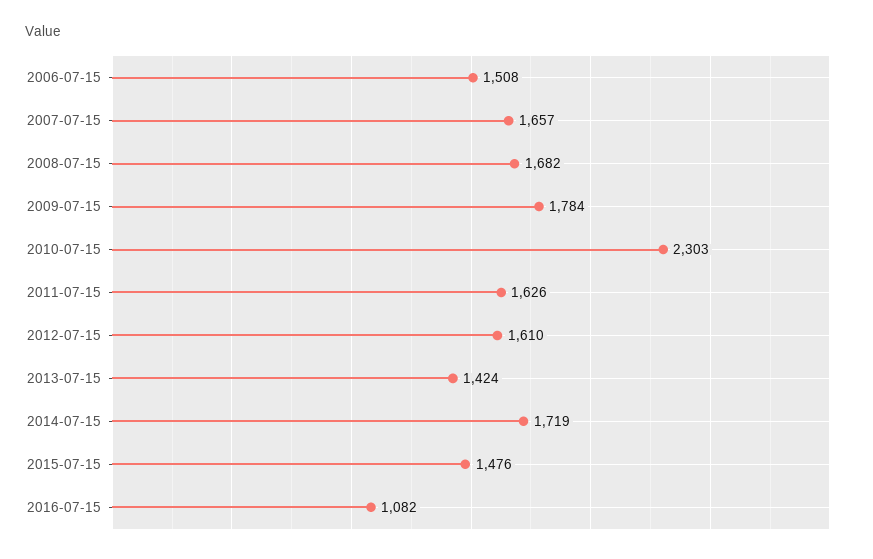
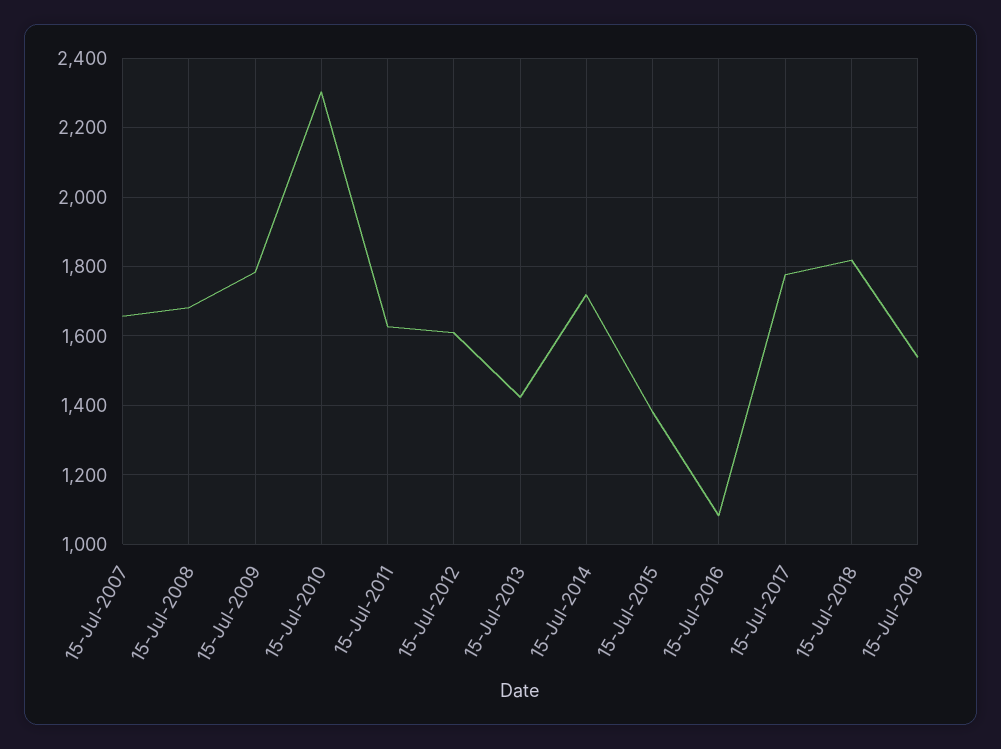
2006-07-15: 1508 -> none
2015-07-15: 1476 -> 1380
15-Jul-2017: none -> 1780
15-Jul-2018: none -> 1820
15-Jul-2019: none -> 1540

